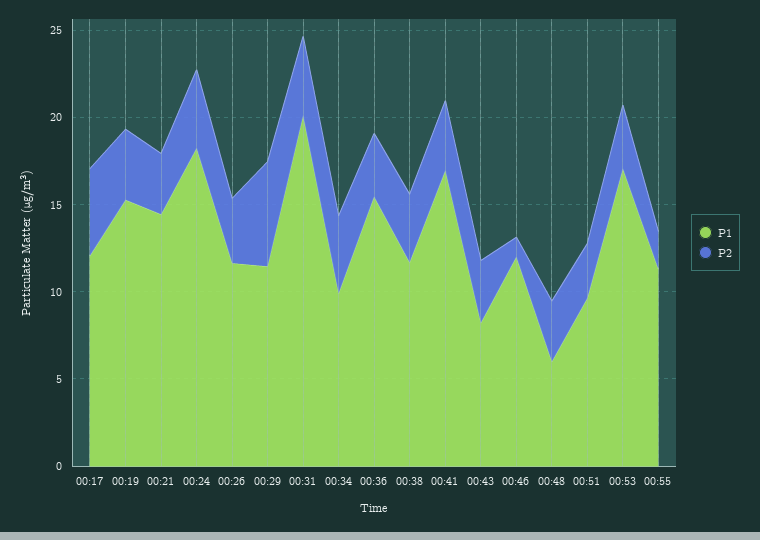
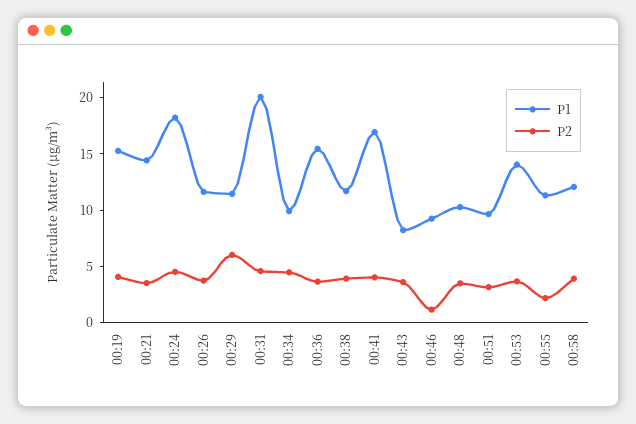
P1, 00:17: 12 -> none
P2, 00:17: 5 -> none
P1, 00:46: 12 -> 9
P1, 00:48: 6 -> 10
P1, 00:53: 17 -> 14
P1, 00:58: none -> 12
P2, 00:58: none -> 4

